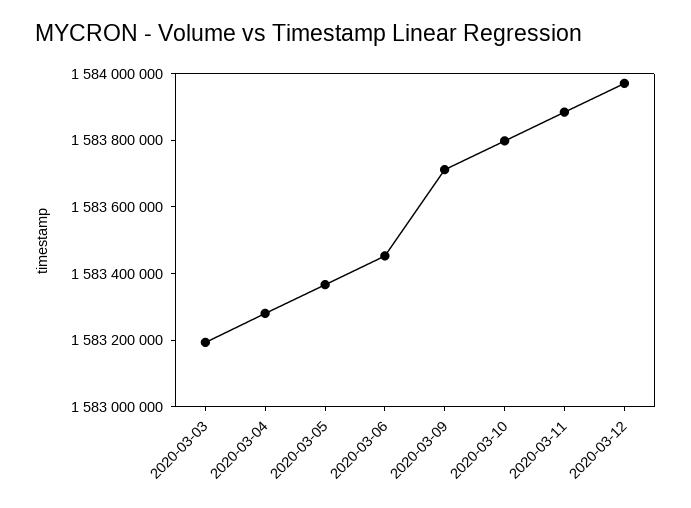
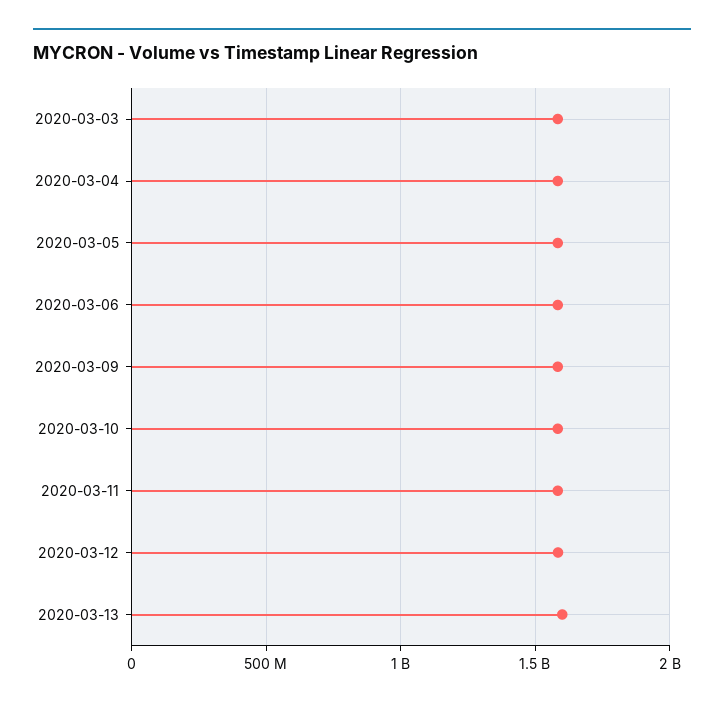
2020-03-13: none -> 1600000000

